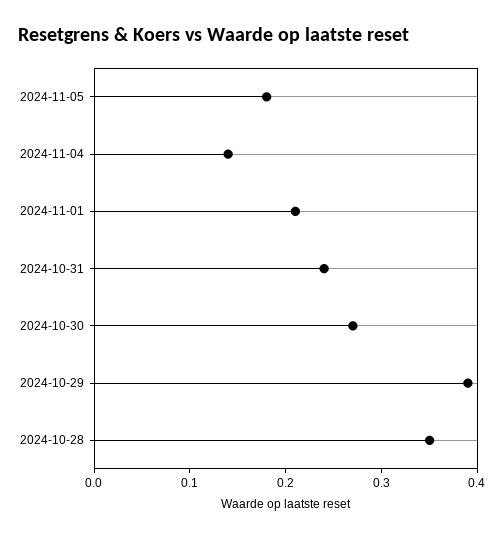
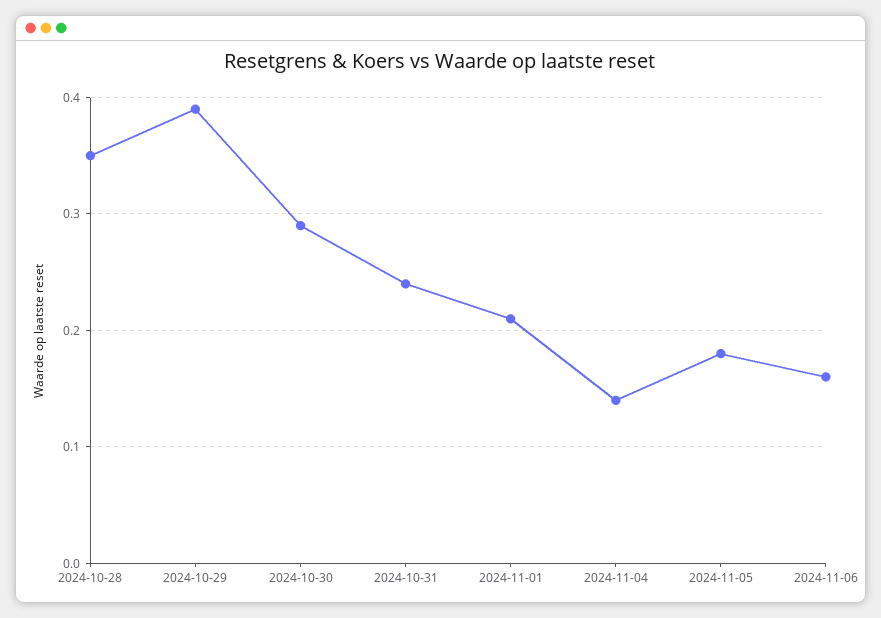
2024-10-30: 0.27 -> 0.29
2024-11-06: none -> 0.16

